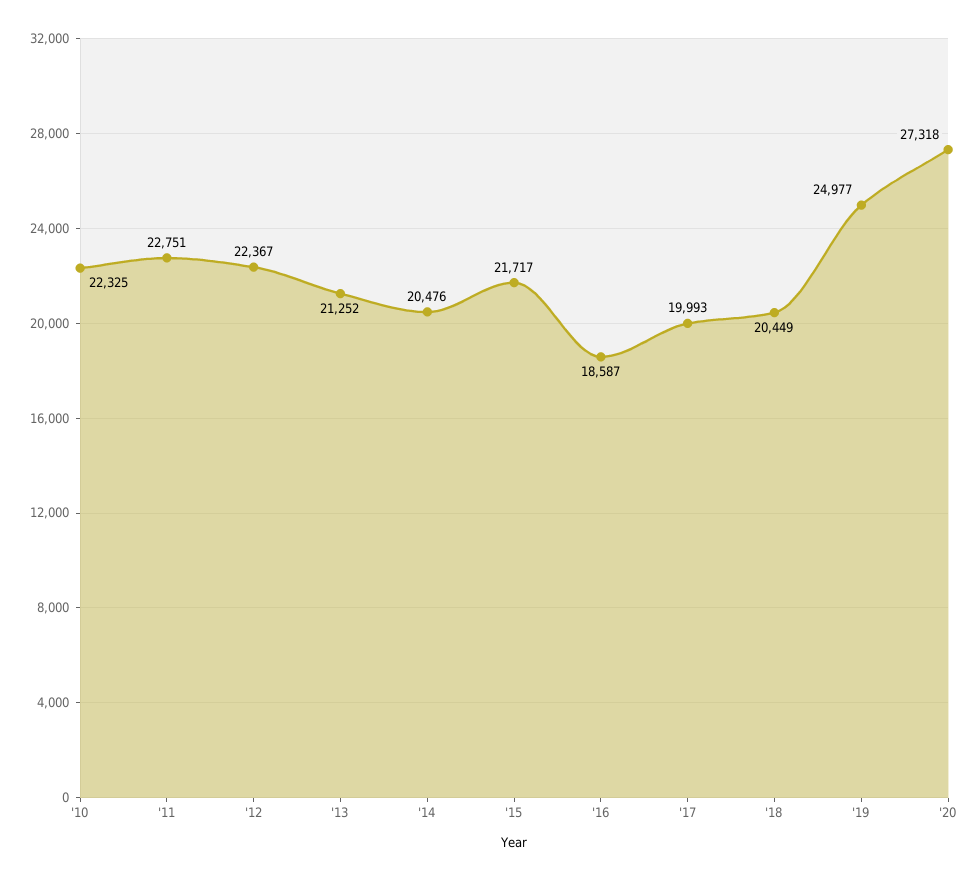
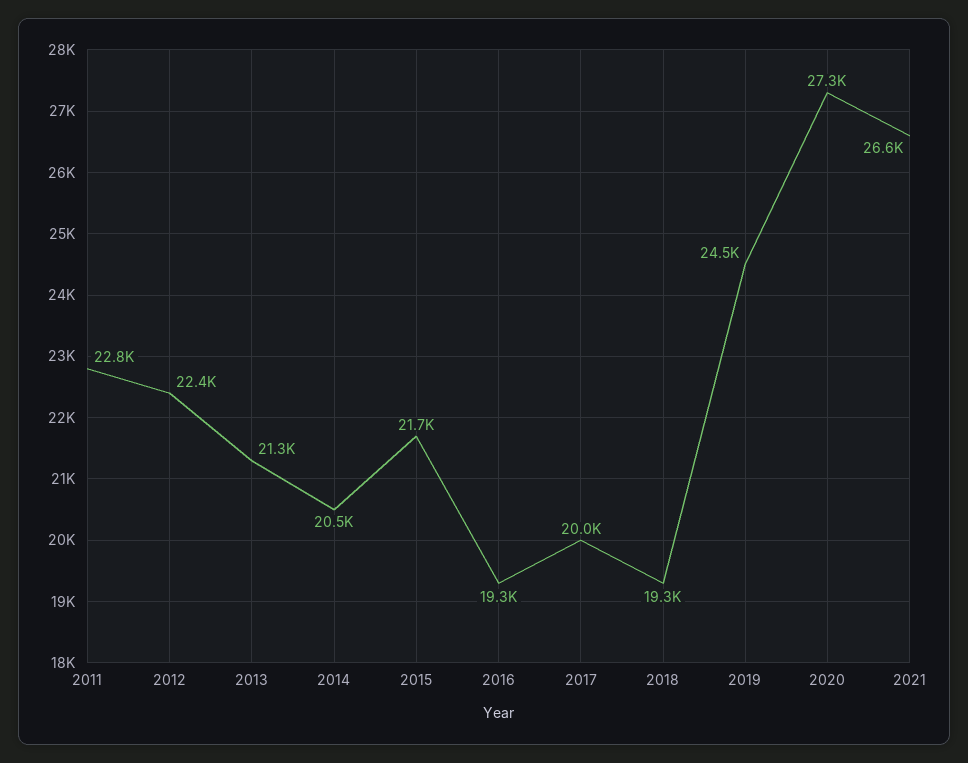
'10: 22325 -> none
'16: 18587 -> 19300
'18: 20449 -> 19300
'19: 24977 -> 24500
2021: none -> 26600

